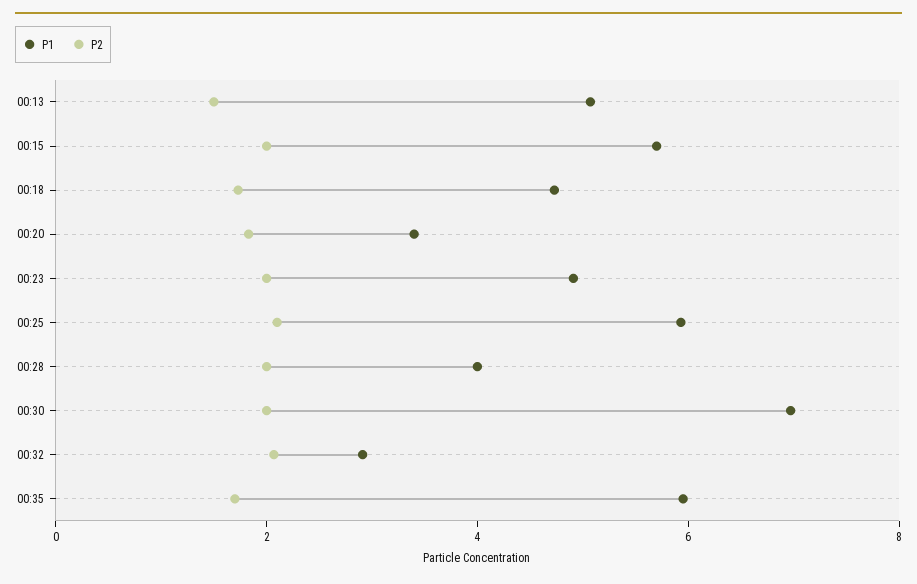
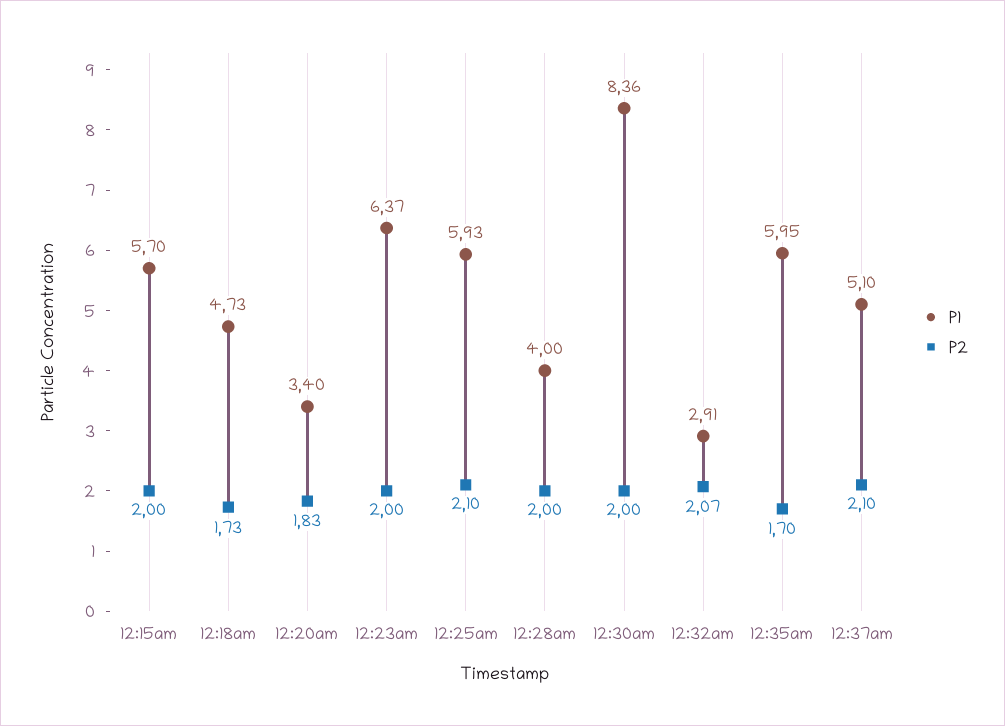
P1, 00:13: 5 -> none
P2, 00:13: 1.5 -> none
P1, 00:23: 5 -> 6.37
P1, 00:30: 7 -> 8.36
P1, 12:37am: none -> 5.1
P2, 12:37am: none -> 2.1

